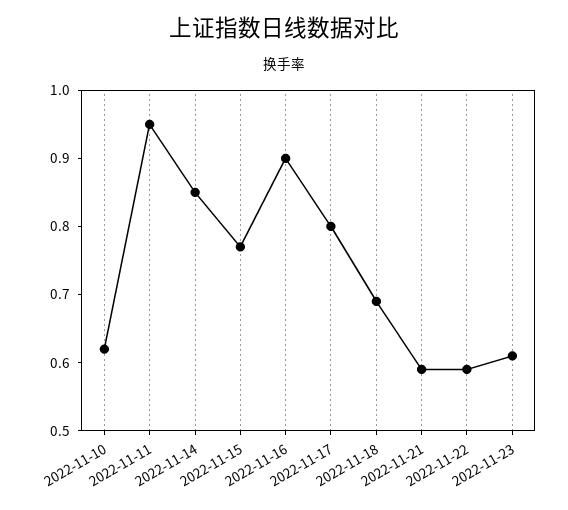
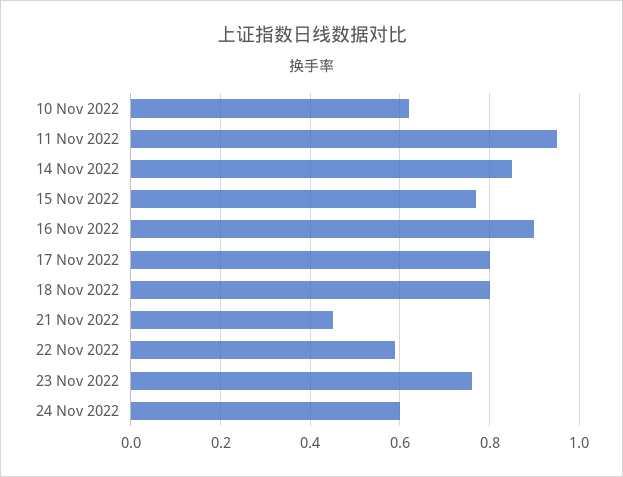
2022-11-18: 0.7 -> 0.8
2022-11-21: 0.6 -> 0.45
2022-11-23: 0.6 -> 0.75
24 Nov 2022: none -> 0.6

